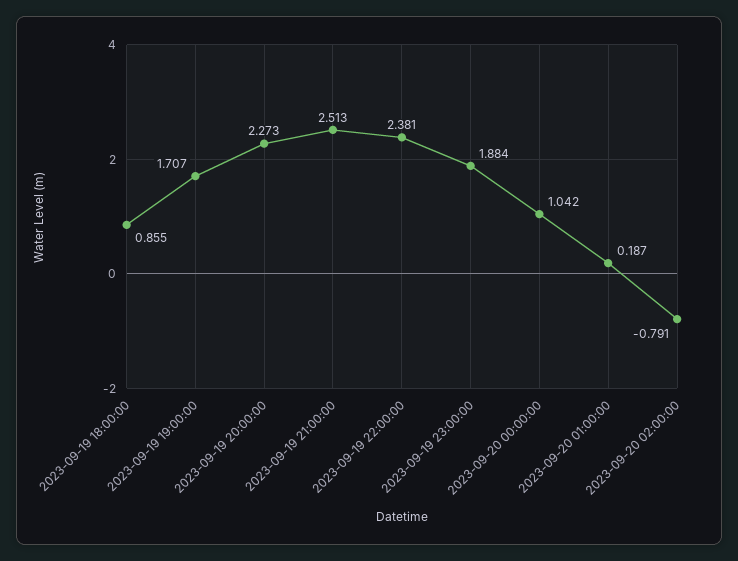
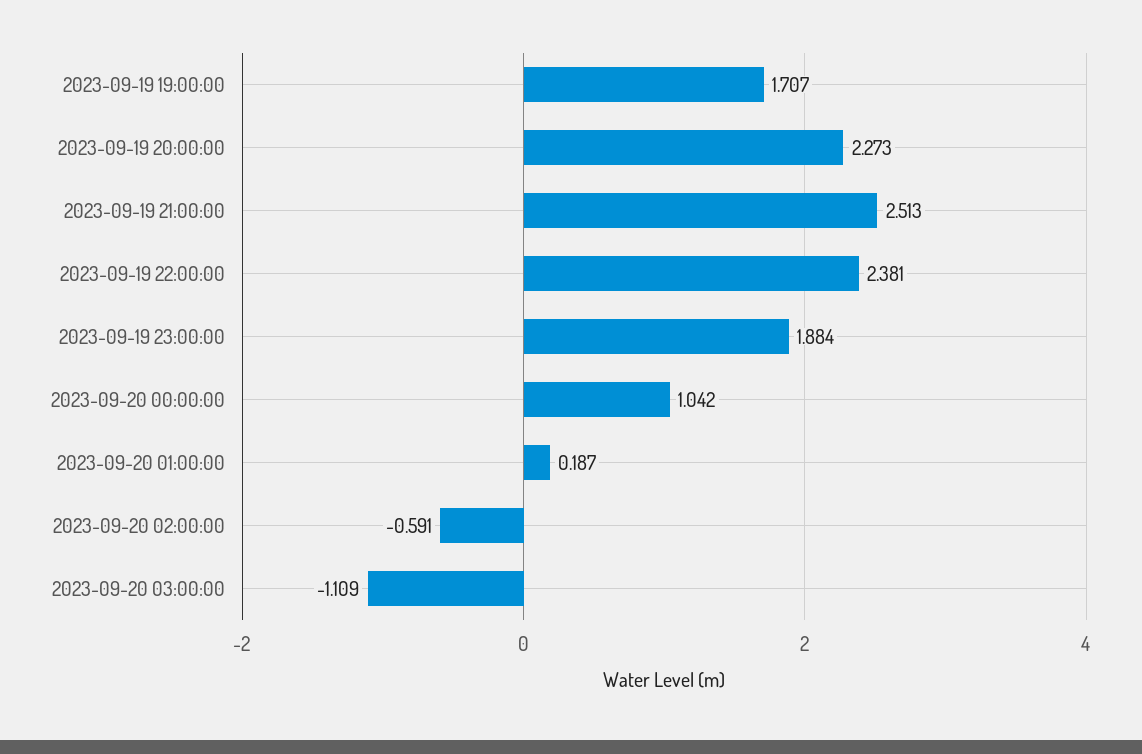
2023-09-19 18:00:00: 0.855 -> none
2023-09-20 02:00:00: -0.791 -> -0.591
2023-09-20 03:00:00: none -> -1.109

